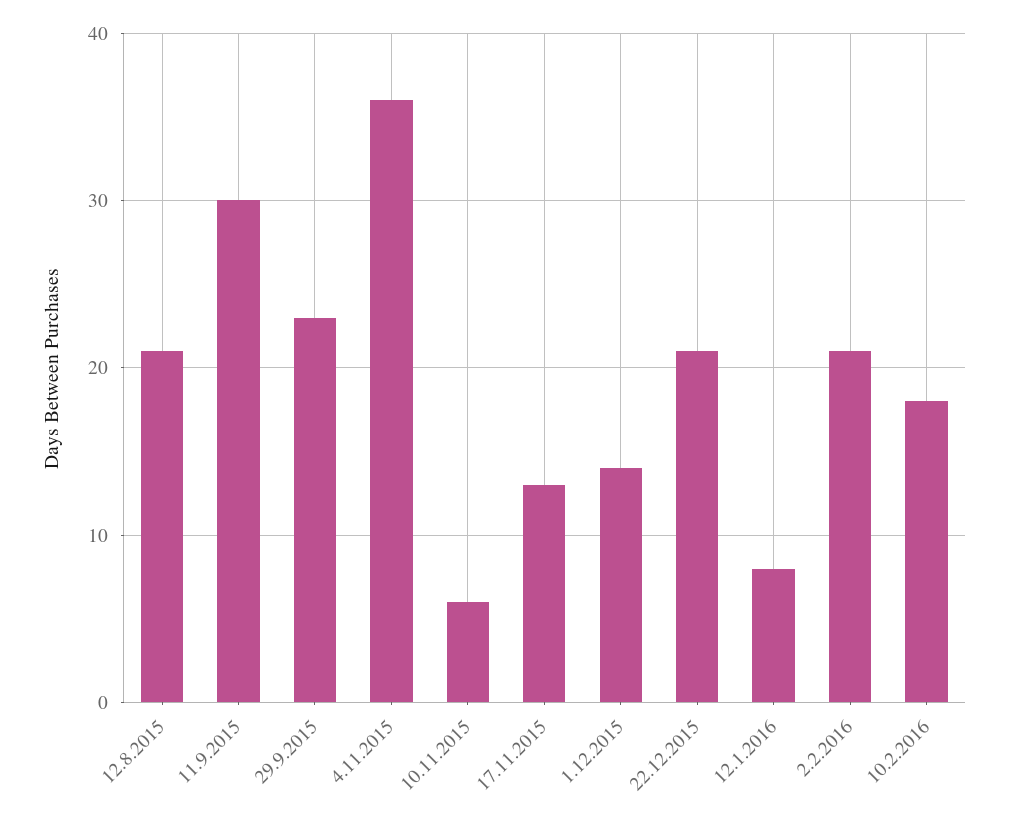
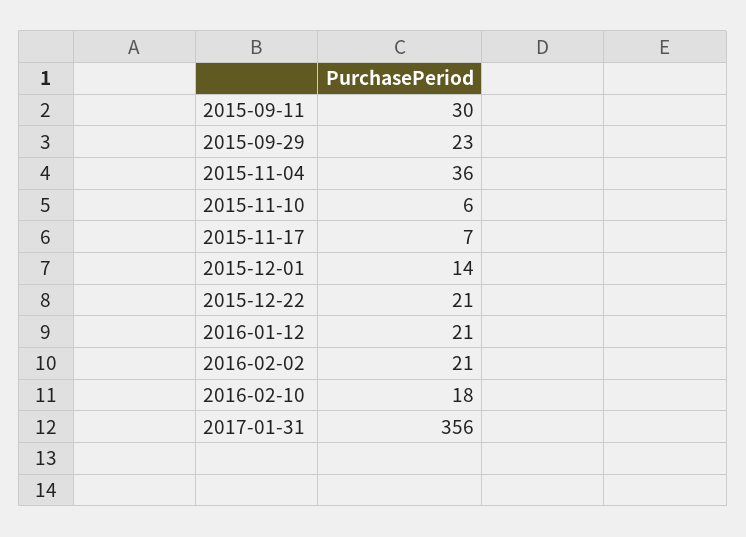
12.8.2015: 21 -> none
17.11.2015: 13 -> 7
12.1.2016: 8 -> 21
2017-01-31: none -> 356

